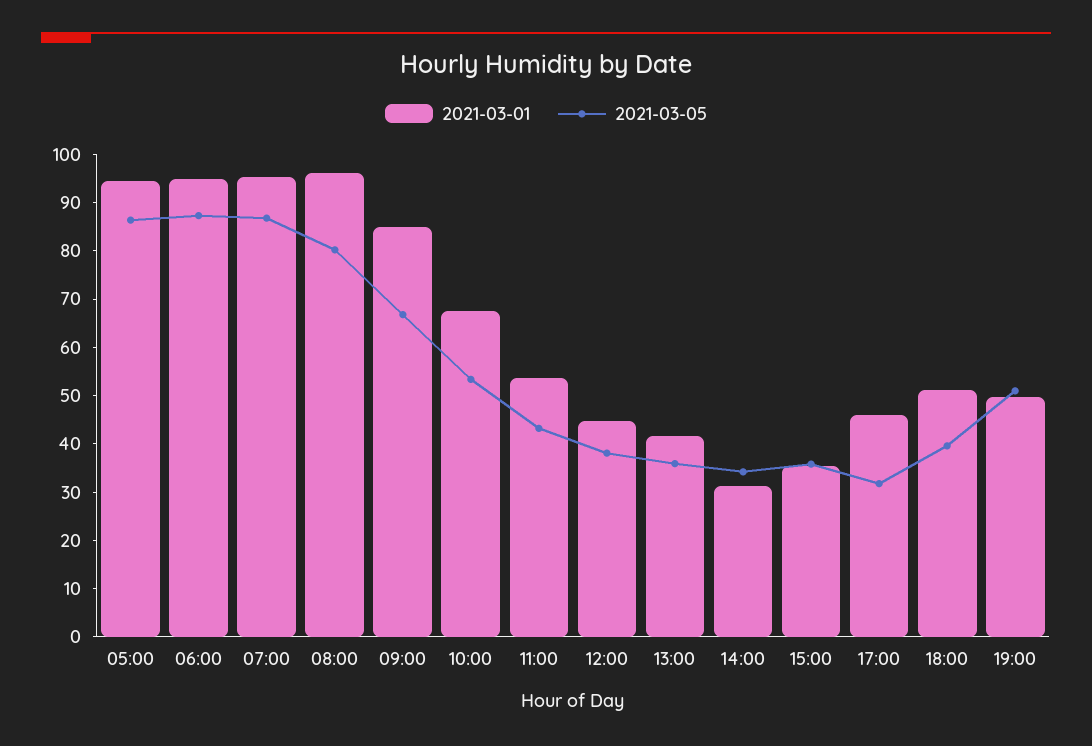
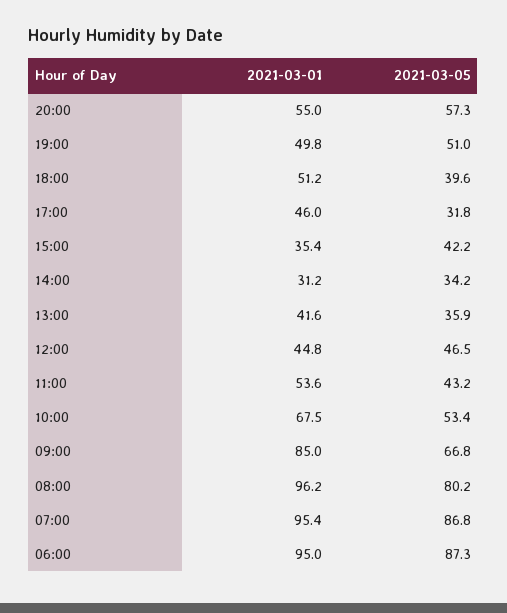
2021-03-01, 05:00: 94 -> none
2021-03-05, 05:00: 86 -> none
2021-03-05, 12:00: 38 -> 46.5
2021-03-05, 15:00: 36 -> 42.2
2021-03-01, 20:00: none -> 55
2021-03-05, 20:00: none -> 57.3

